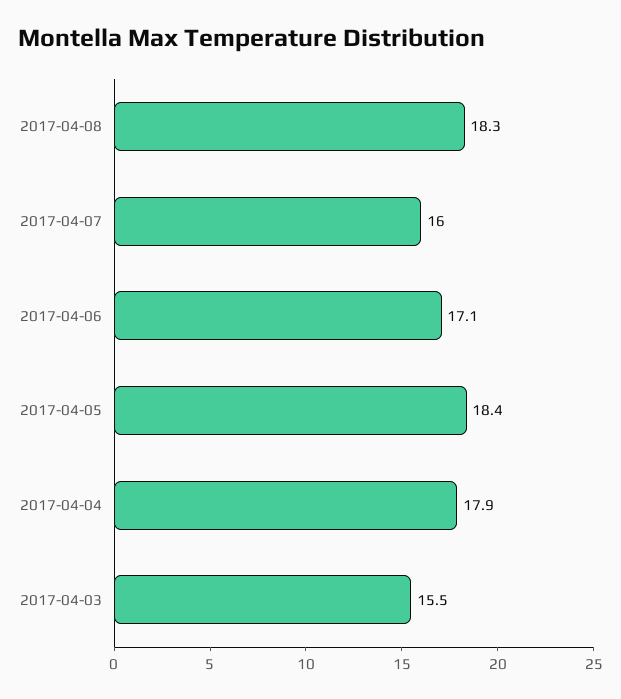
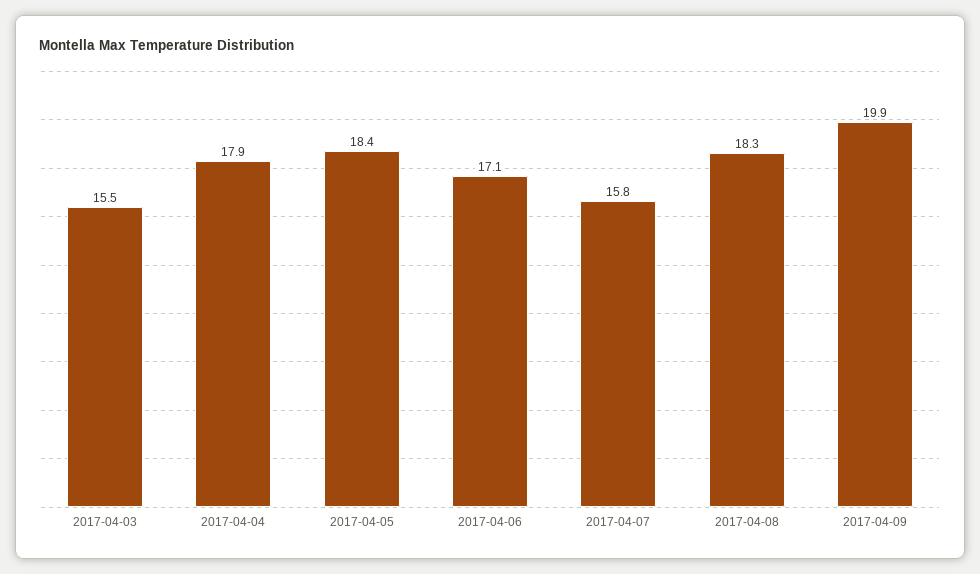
2017-04-07: 16 -> 15.8
2017-04-09: none -> 19.9

